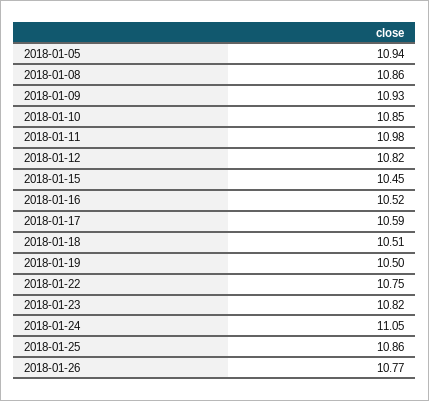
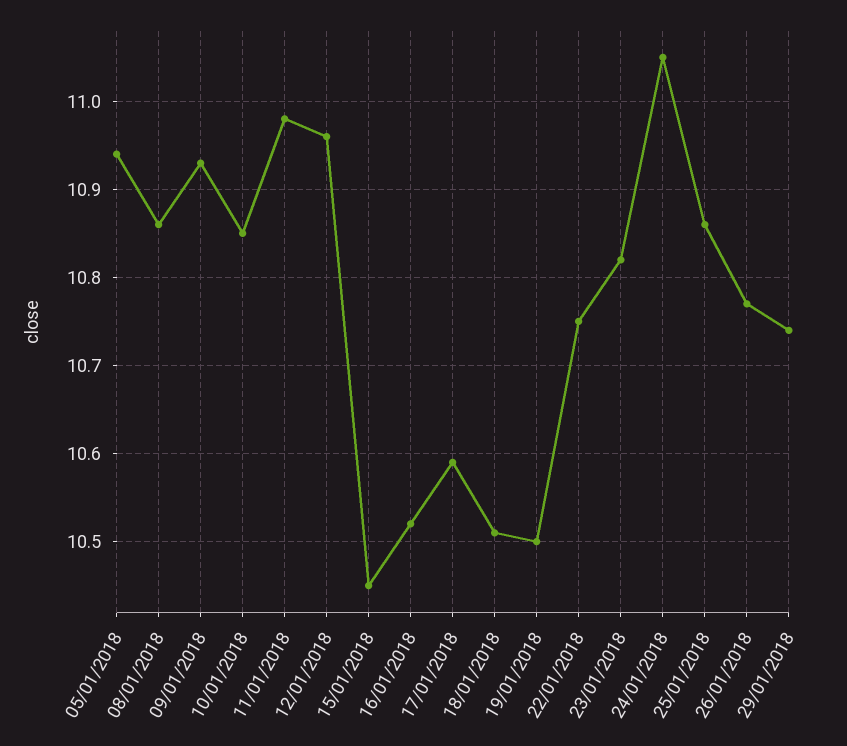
2018-01-12: 10.82 -> 10.96
29/01/2018: none -> 10.74

